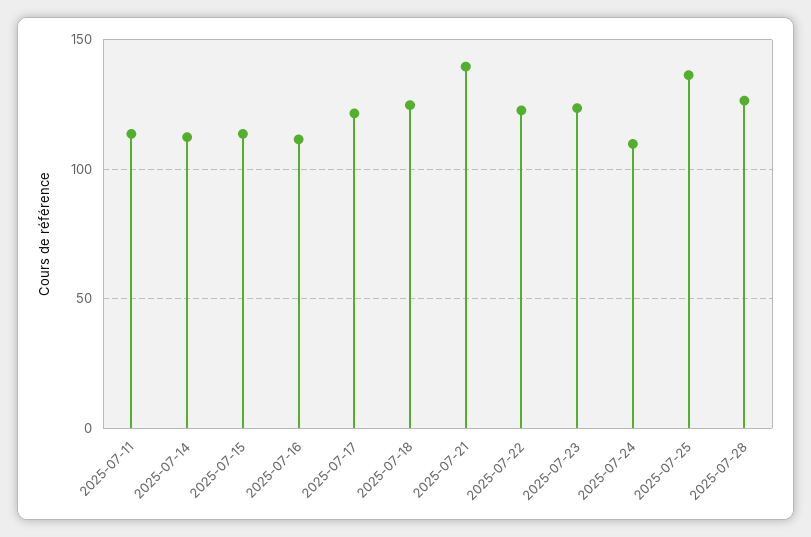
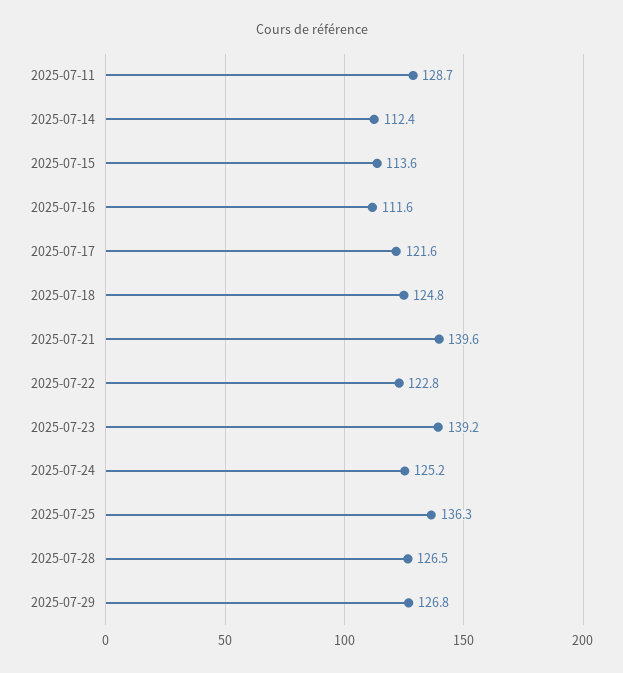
2025-07-11: 115 -> 128.7
2025-07-23: 125 -> 139.2
2025-07-24: 110 -> 125.2
2025-07-29: none -> 126.8

